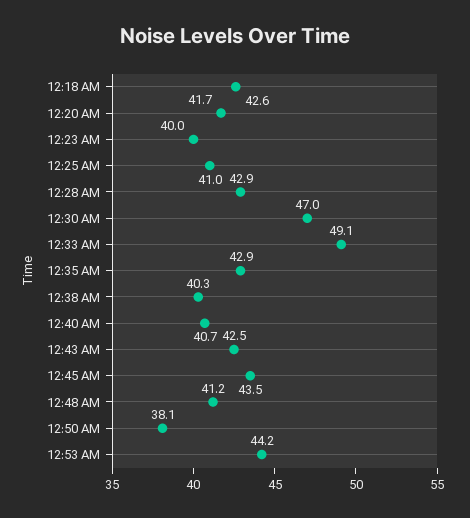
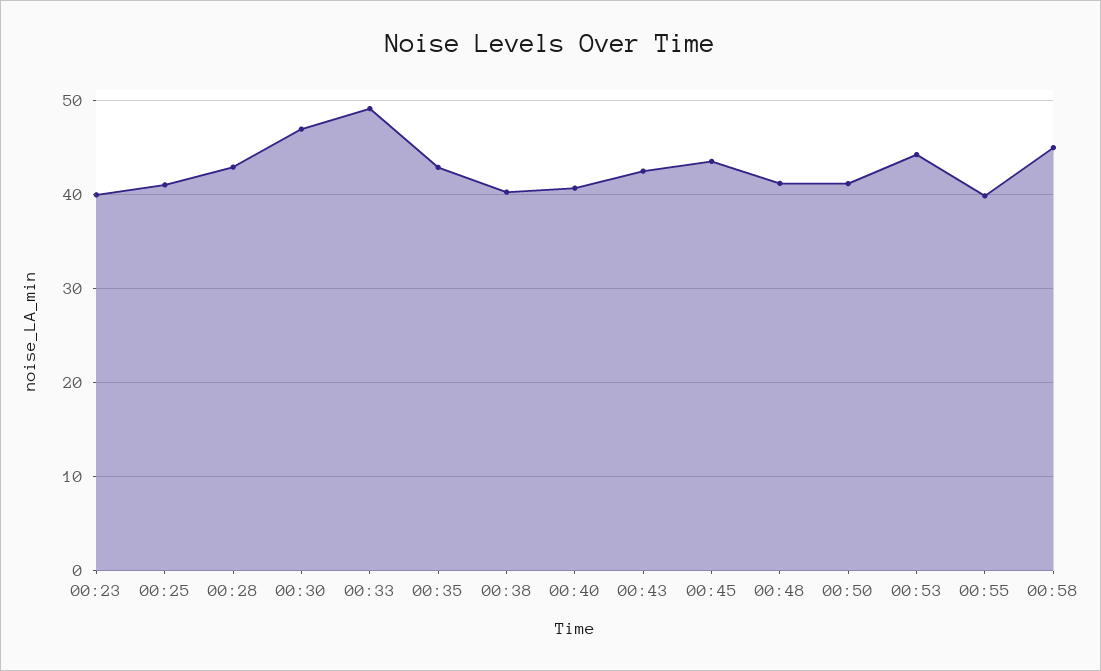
12:18 AM: 42.6 -> none
12:20 AM: 41.7 -> none
12:50 AM: 38.1 -> 41
00:55: none -> 40
00:58: none -> 45

